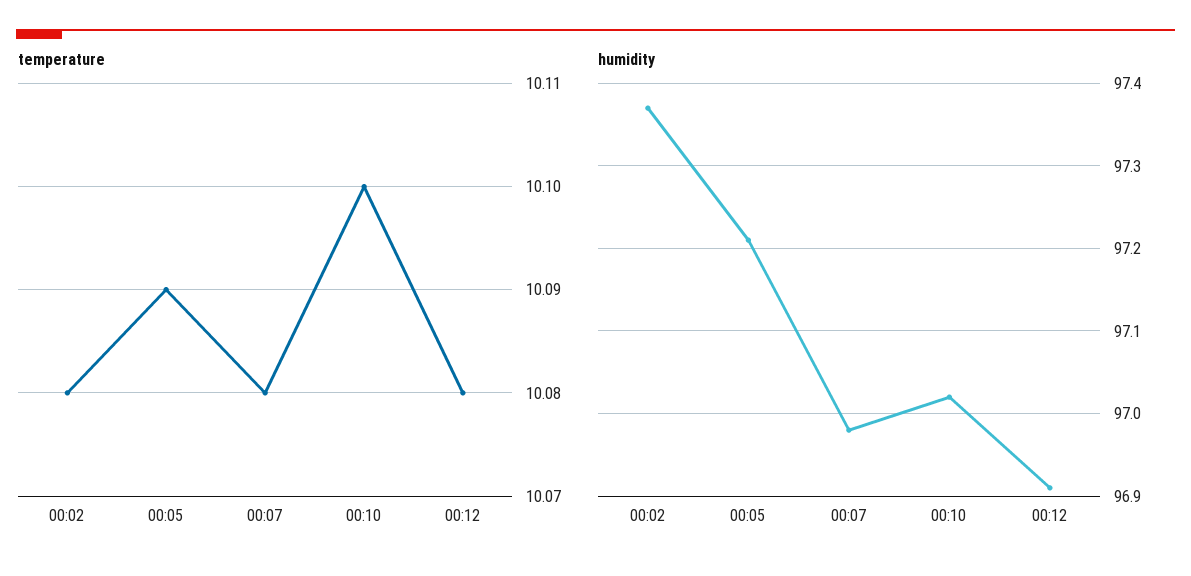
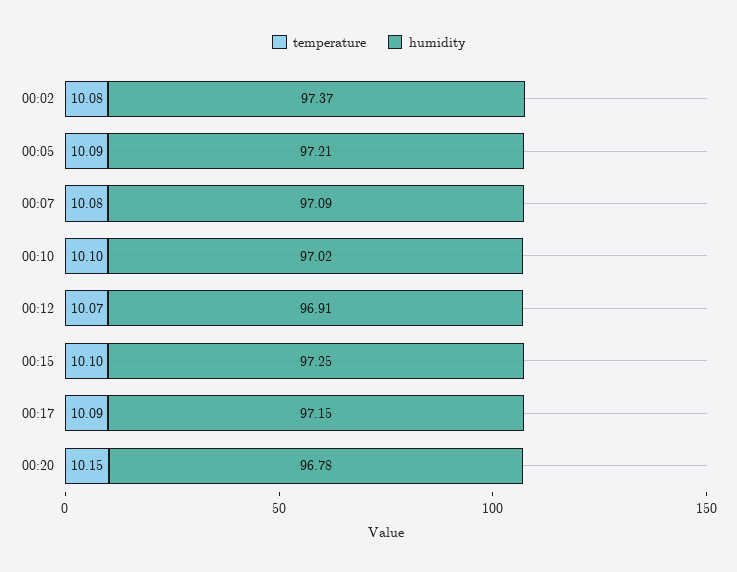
temperature, 00:12: 10.08 -> 10.07
humidity, 00:07: 96.98 -> 97.09
temperature, 00:15: none -> 10.1
humidity, 00:15: none -> 97.25
temperature, 00:17: none -> 10.09
humidity, 00:17: none -> 97.15
temperature, 00:20: none -> 10.15
humidity, 00:20: none -> 96.78

